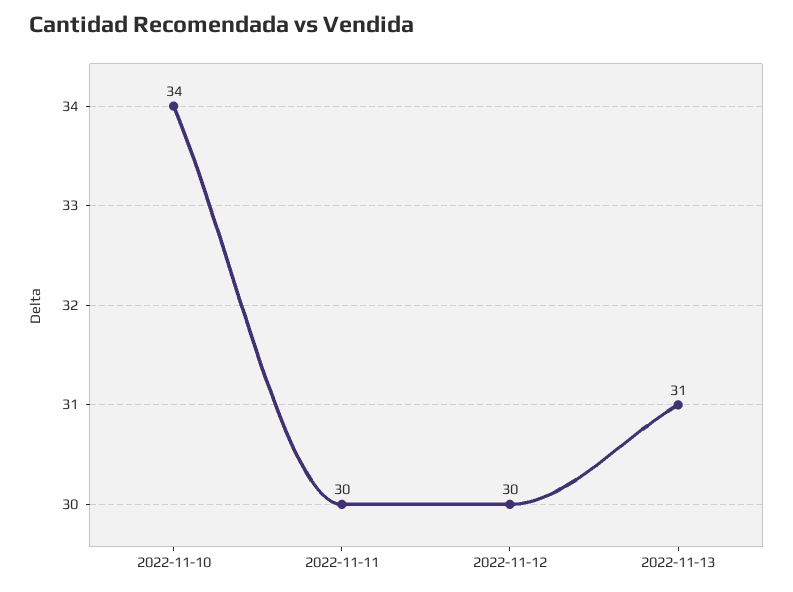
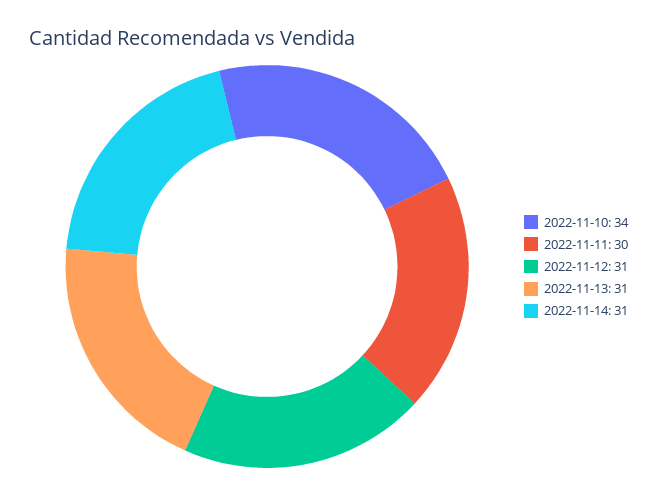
2022-11-12: 30 -> 31
2022-11-14: none -> 31

